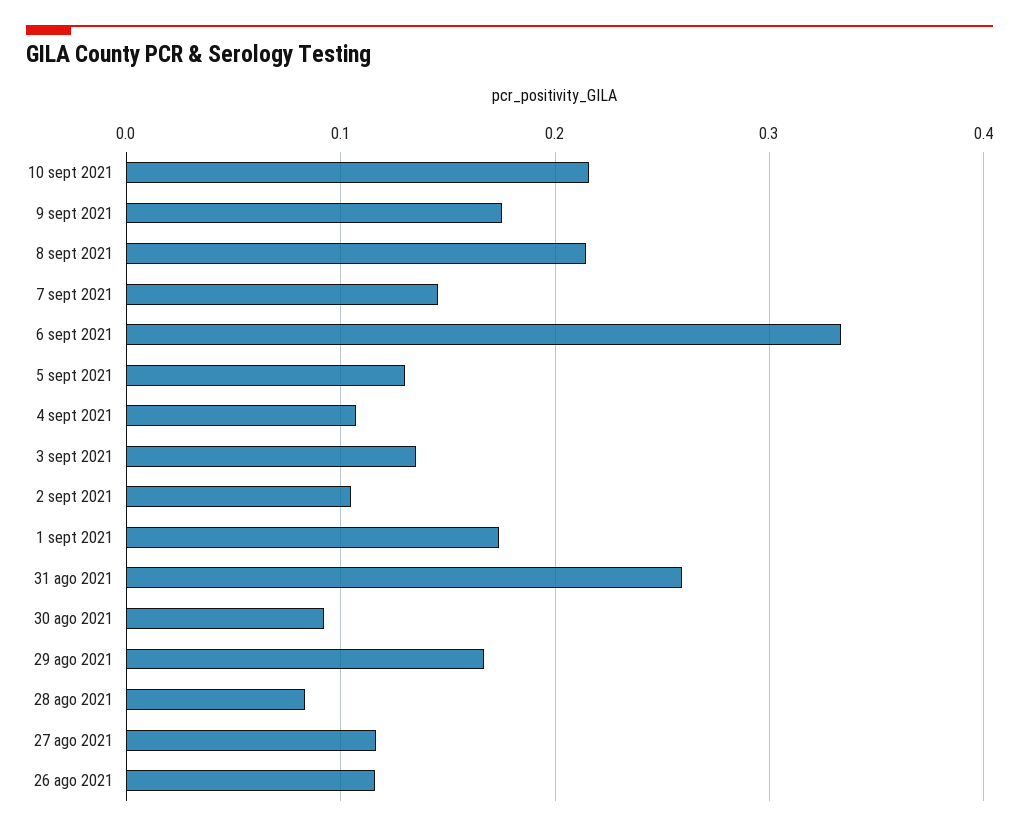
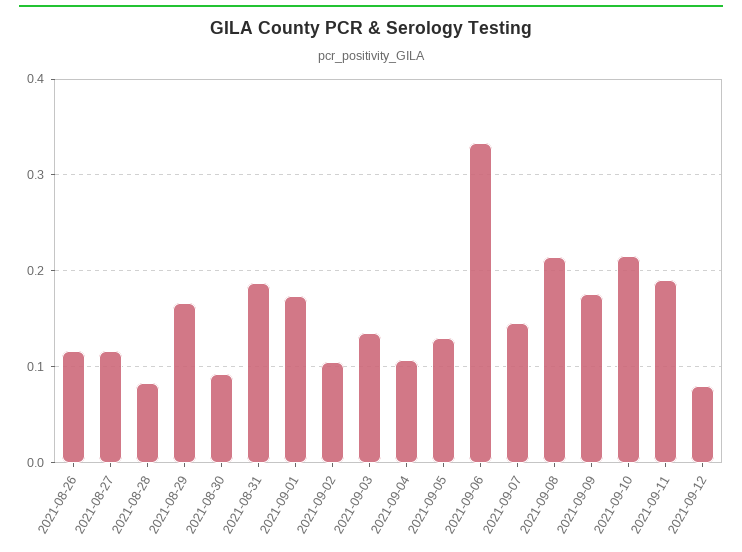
31 ago 2021: 0.26 -> 0.19
2021-09-11: none -> 0.19
2021-09-12: none -> 0.08

